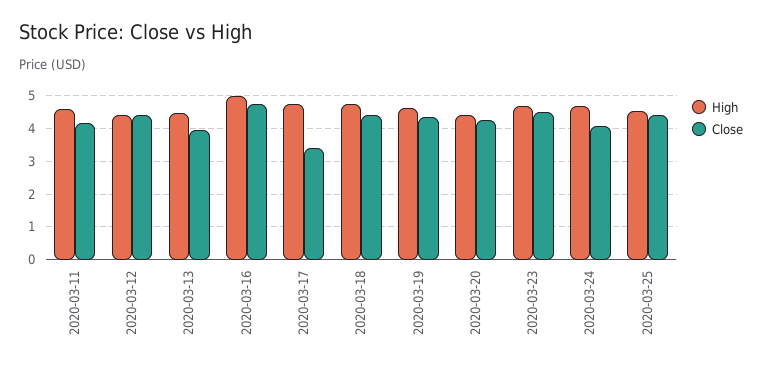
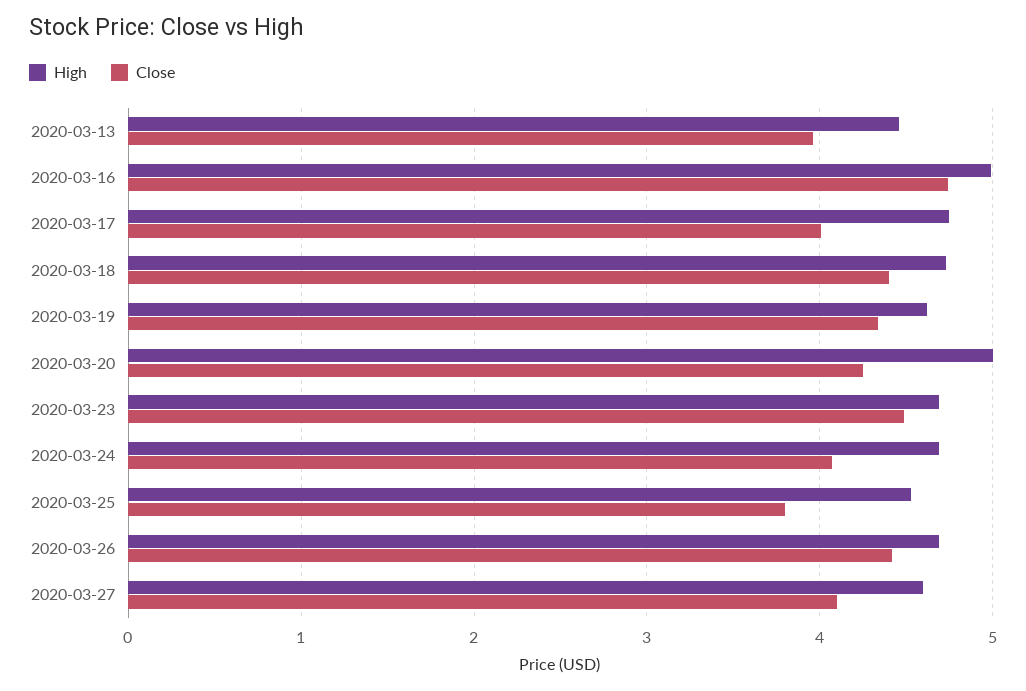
High, 2020-03-11: 4.6 -> none
Close, 2020-03-11: 4.2 -> none
High, 2020-03-12: 4.4 -> none
Close, 2020-03-12: 4.4 -> none
Close, 2020-03-17: 3.4 -> 4
High, 2020-03-20: 4.4 -> 5
Close, 2020-03-25: 4.4 -> 3.8
High, 2020-03-26: none -> 4.7
Close, 2020-03-26: none -> 4.4
High, 2020-03-27: none -> 4.6
Close, 2020-03-27: none -> 4.1

